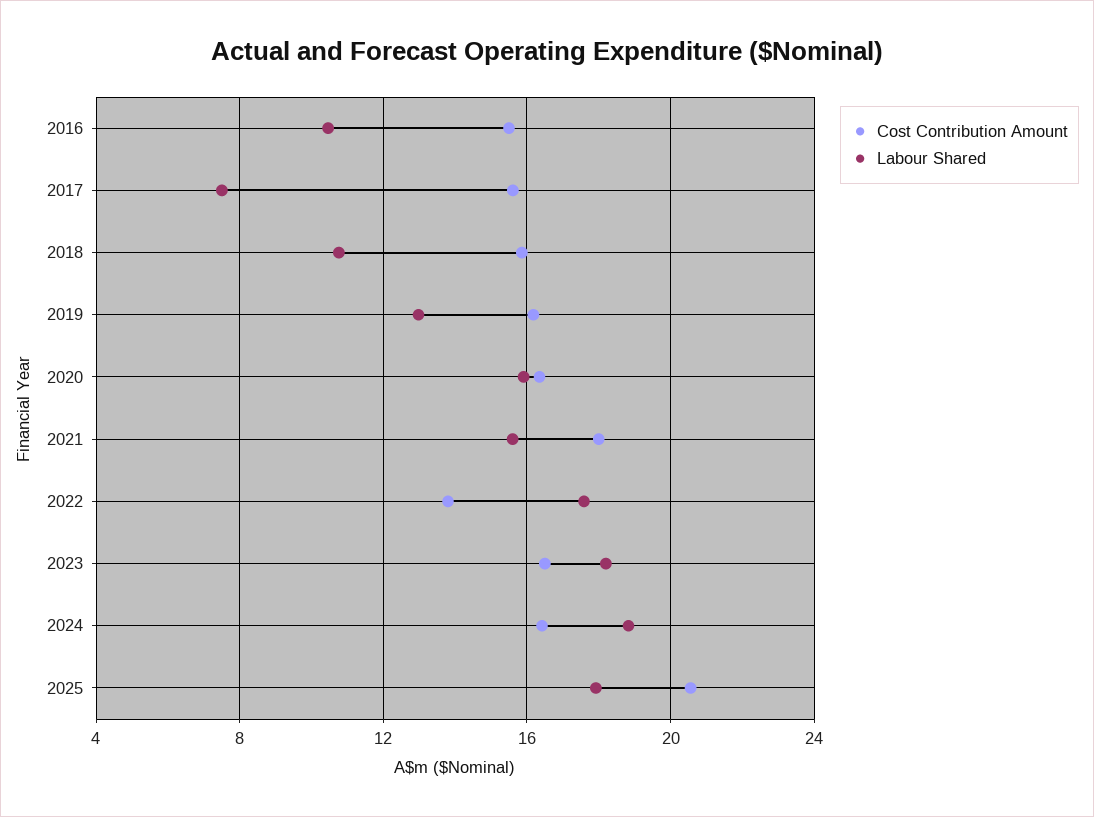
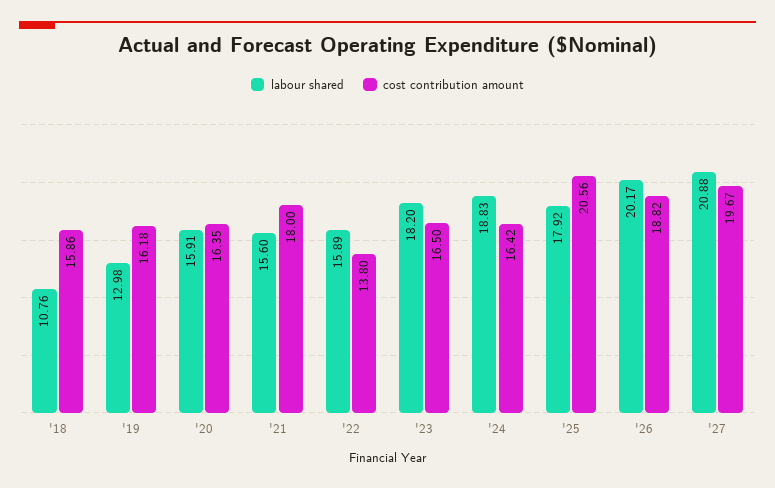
Cost Contribution Amount, 2016: 15.5 -> none
Labour Shared, 2016: 10.5 -> none
Cost Contribution Amount, 2017: 15.5 -> none
Labour Shared, 2017: 7.5 -> none
Labour Shared, 2022: 17.5 -> 15.89
Labour Shared, '26: none -> 20.17
Cost Contribution Amount, '26: none -> 18.82
Labour Shared, '27: none -> 20.88
Cost Contribution Amount, '27: none -> 19.67

